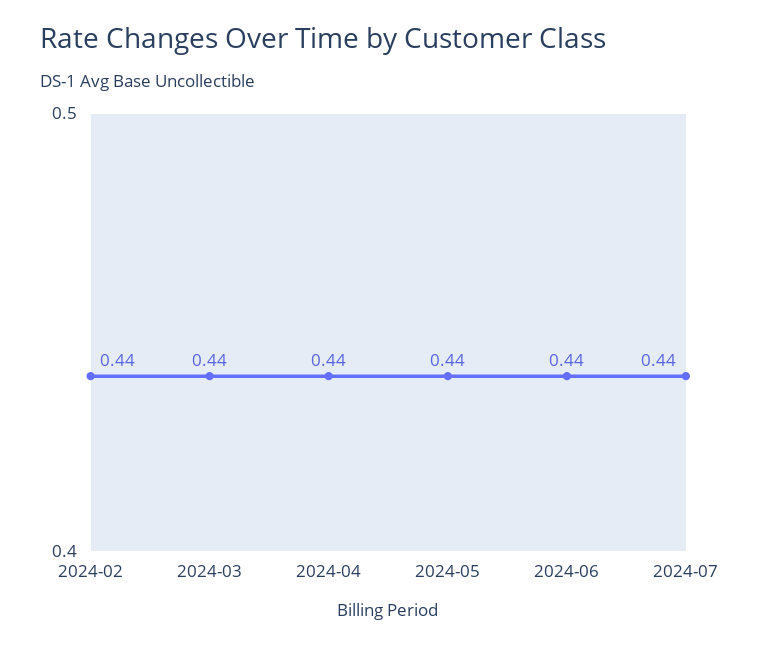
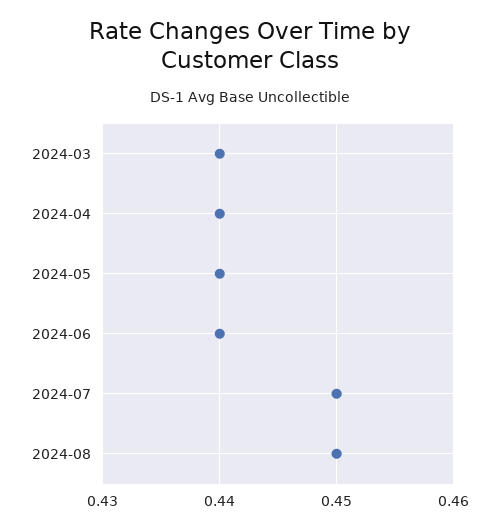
2024-02: 0.44 -> none
2024-07: 0.44 -> 0.45
2024-08: none -> 0.45

